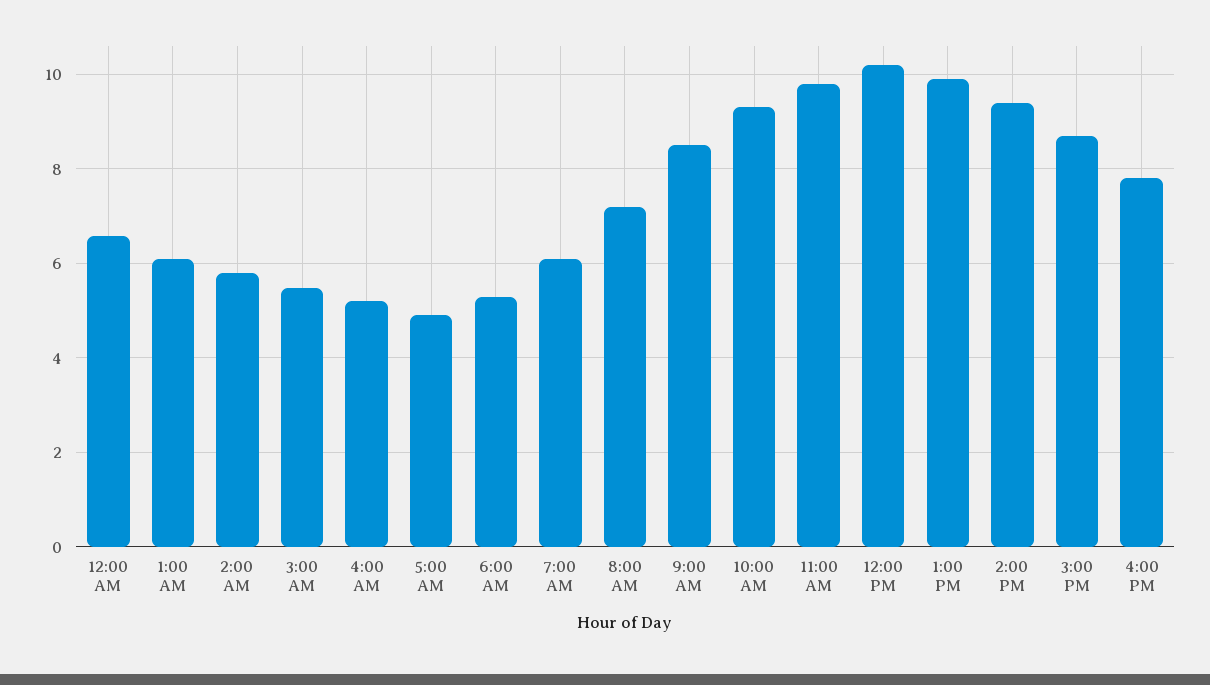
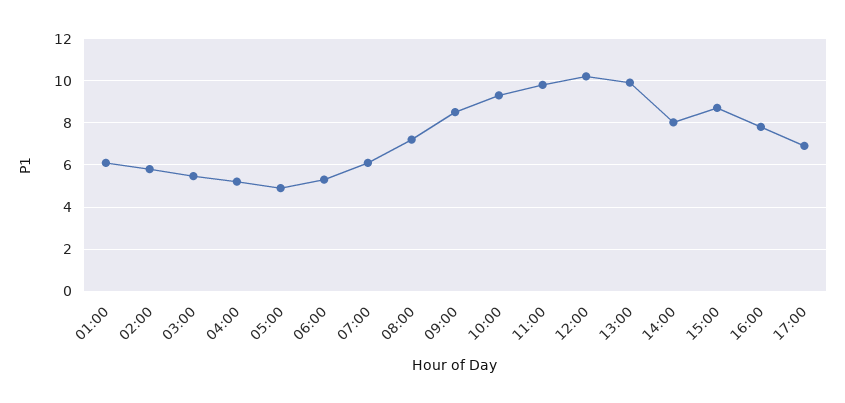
12:00 AM: 6.6 -> none
2:00 PM: 9.4 -> 8
17:00: none -> 7

